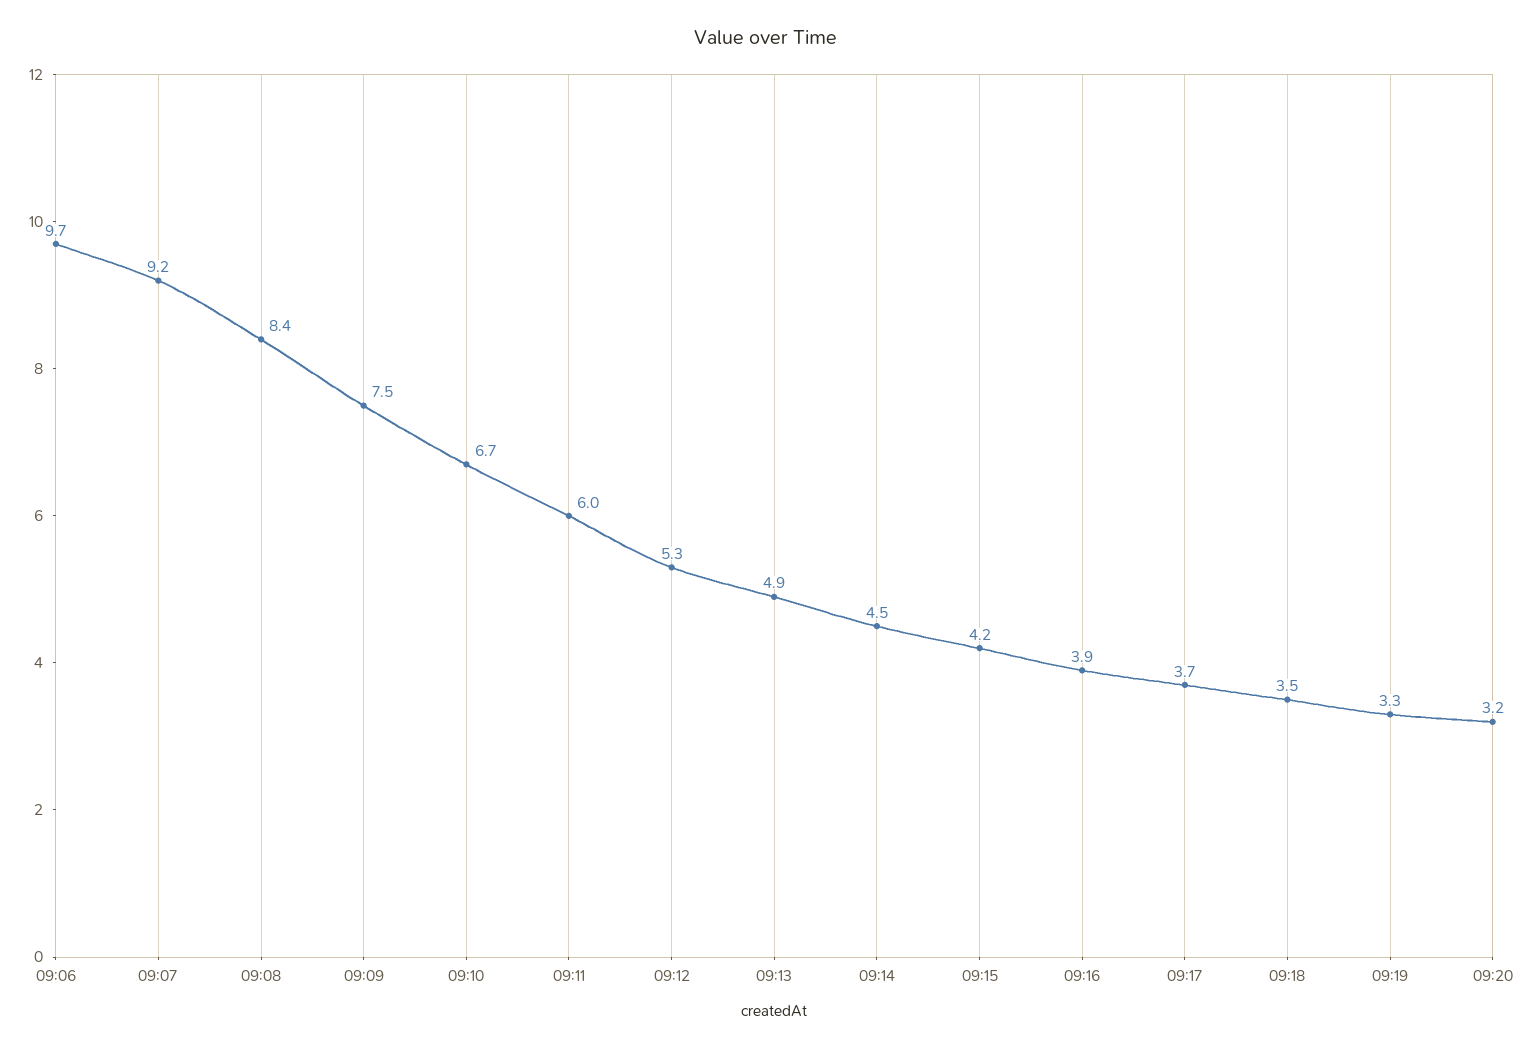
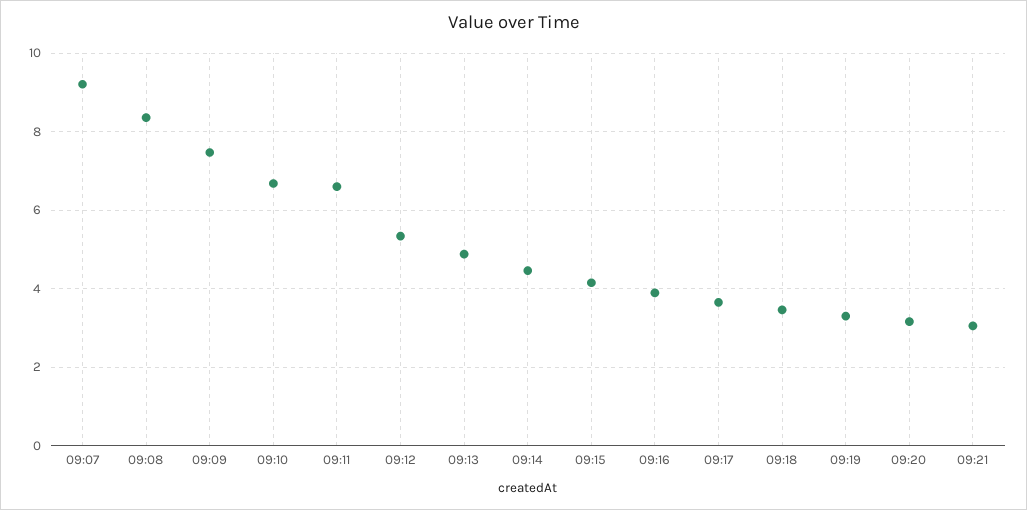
09:06: 9.7 -> none
09:11: 6 -> 6.6
09:21: none -> 3

